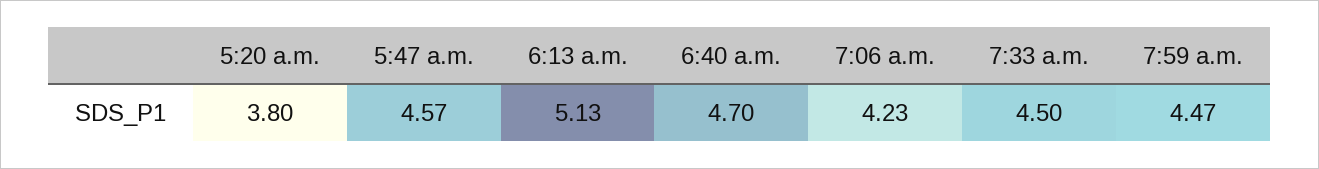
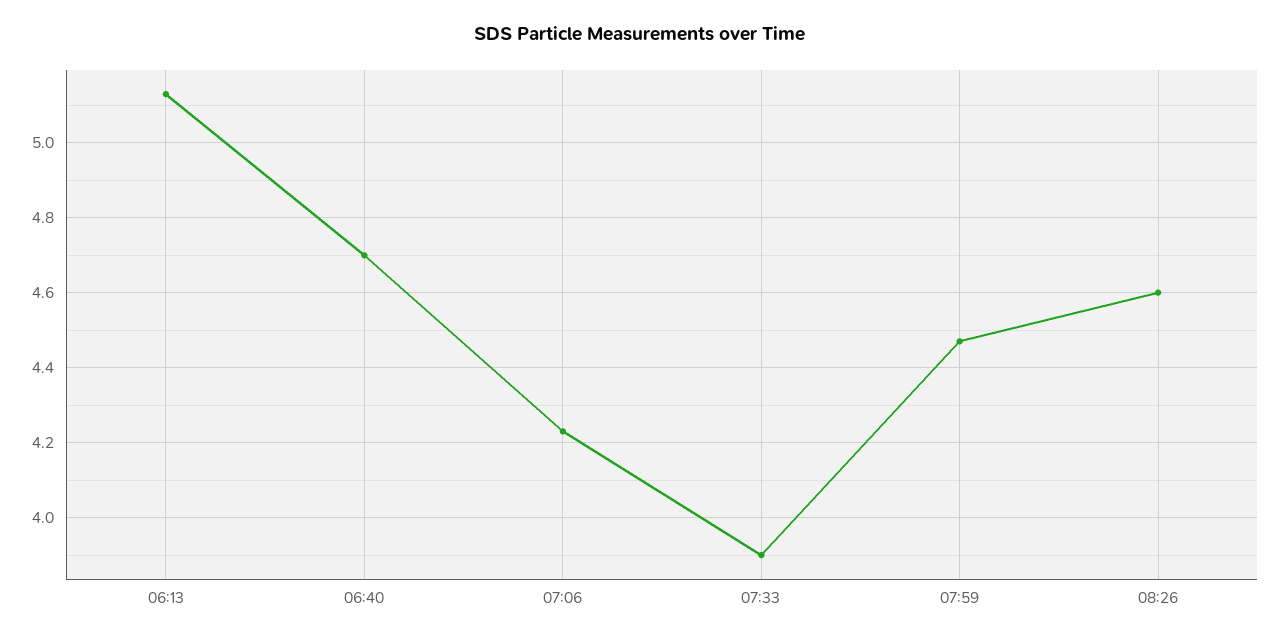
5:20 a.m.: 3.8 -> none
5:47 a.m.: 4.57 -> none
7:33 a.m.: 4.5 -> 3.9
08:26: none -> 4.6

